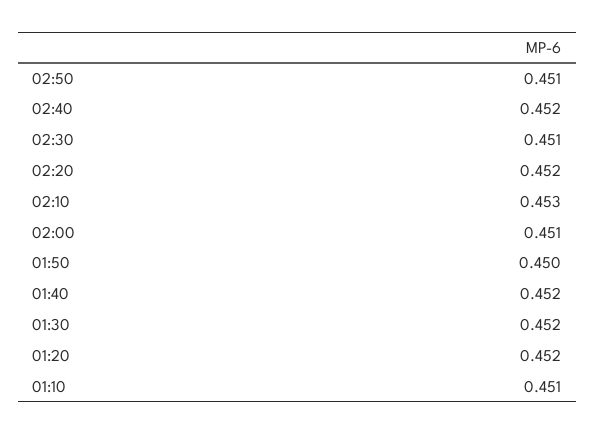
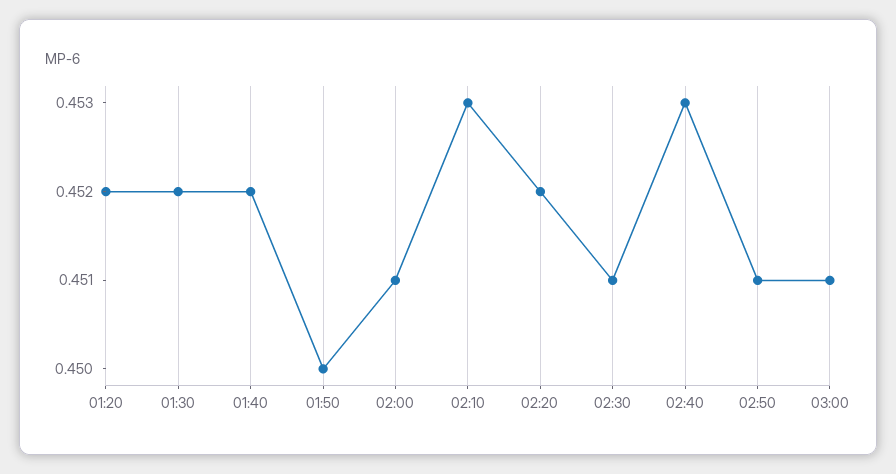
02:40: 0.452 -> 0.453
01:10: 0.451 -> none
03:00: none -> 0.451

